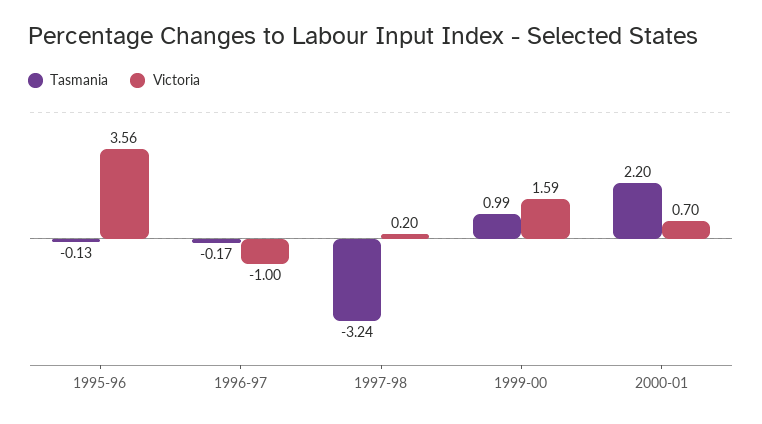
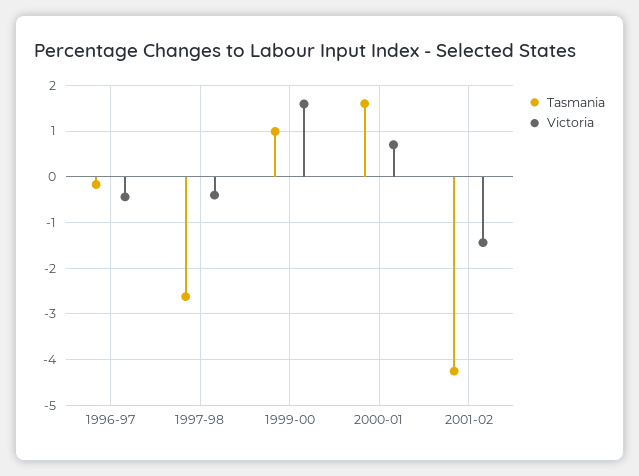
Tasmania, 1995-96: -0.13 -> none
Victoria, 1995-96: 3.56 -> none
Victoria, 1996-97: -1 -> -0.4
Tasmania, 1997-98: -3.24 -> -2.6
Victoria, 1997-98: 0.2 -> -0.4
Tasmania, 2000-01: 2.2 -> 1.6
Tasmania, 2001-02: none -> -4.2
Victoria, 2001-02: none -> -1.4

